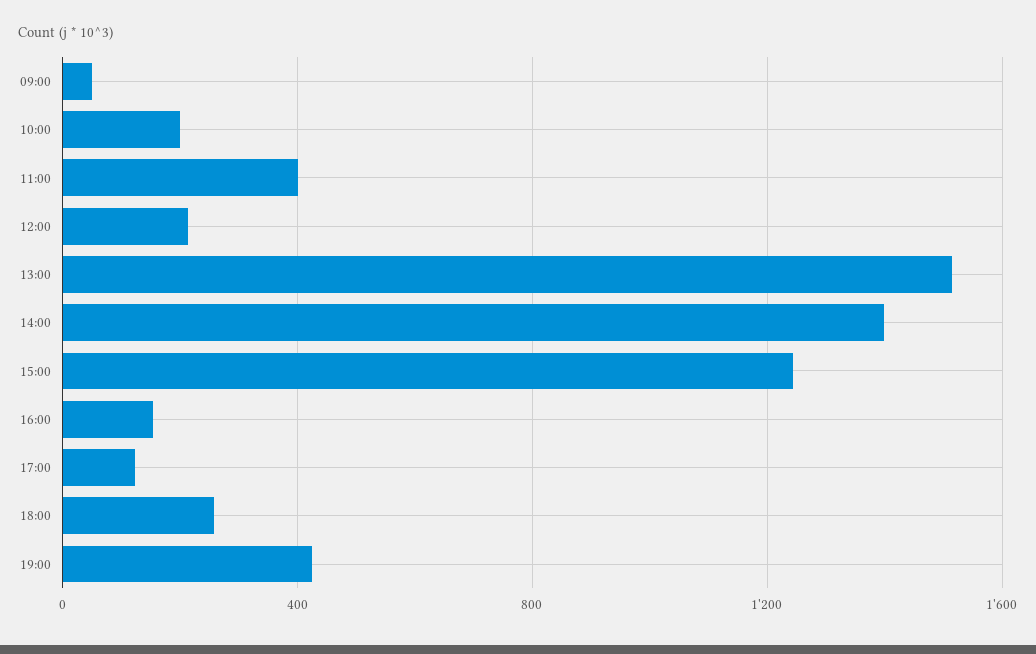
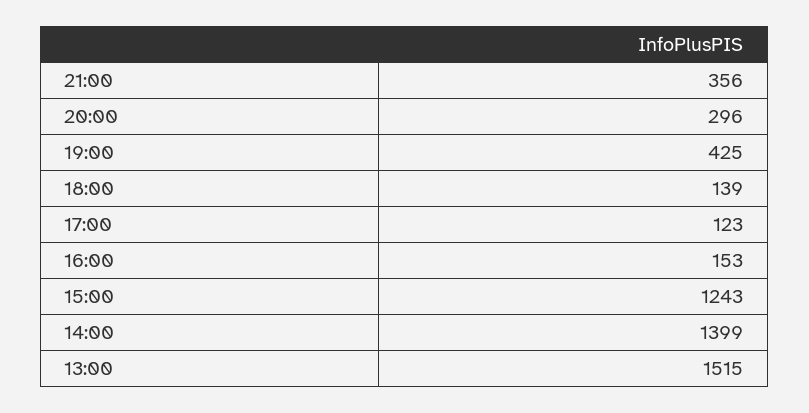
09:00: 50 -> none
10:00: 200 -> none
11:00: 400 -> none
12:00: 200 -> none
18:00: 250 -> 139
21:00: none -> 356
20:00: none -> 296

